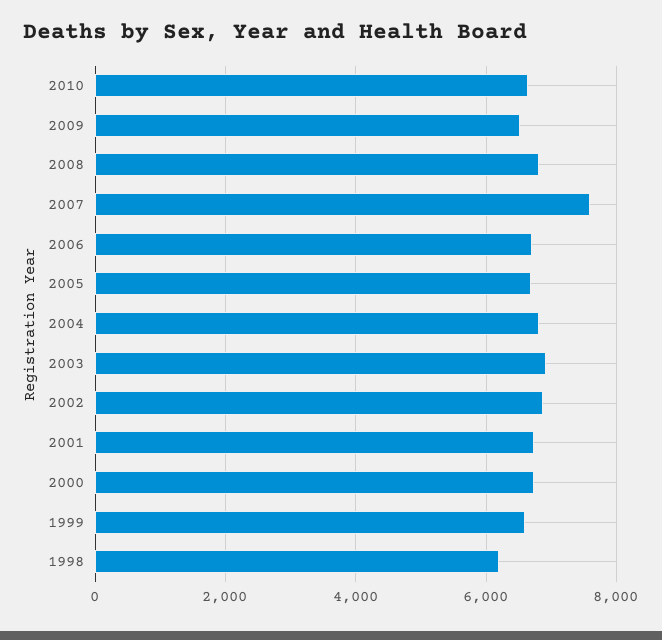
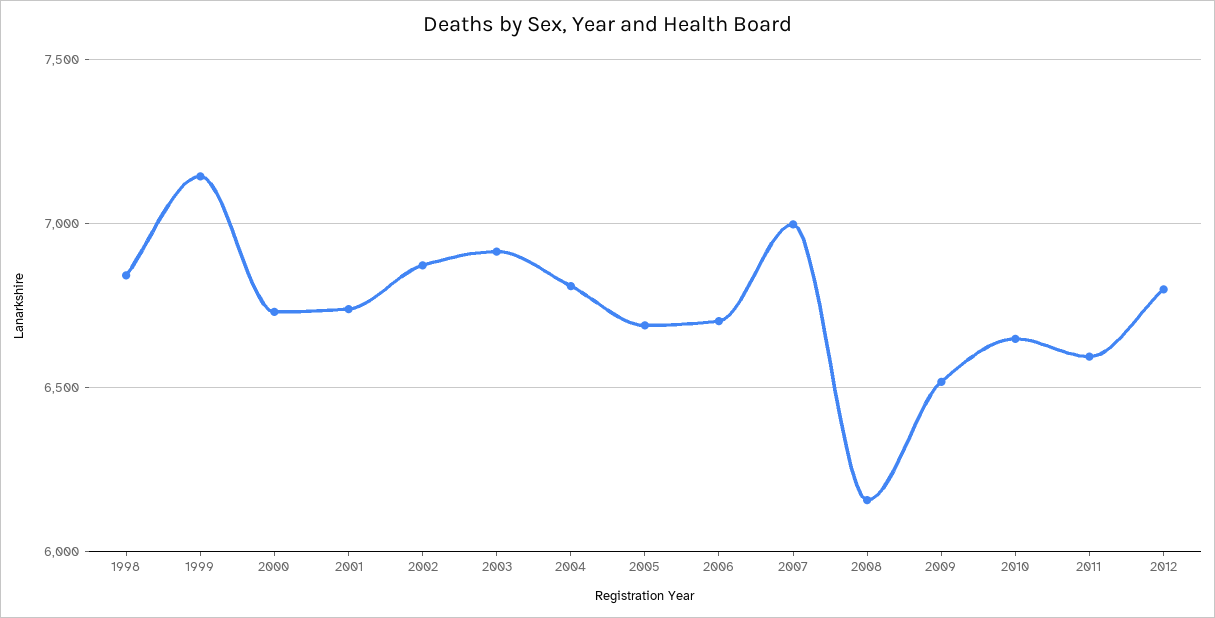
2008: 6800 -> 6150
2007: 7600 -> 7000
1999: 6600 -> 7150
1998: 6200 -> 6850
2011: none -> 6600
2012: none -> 6800

